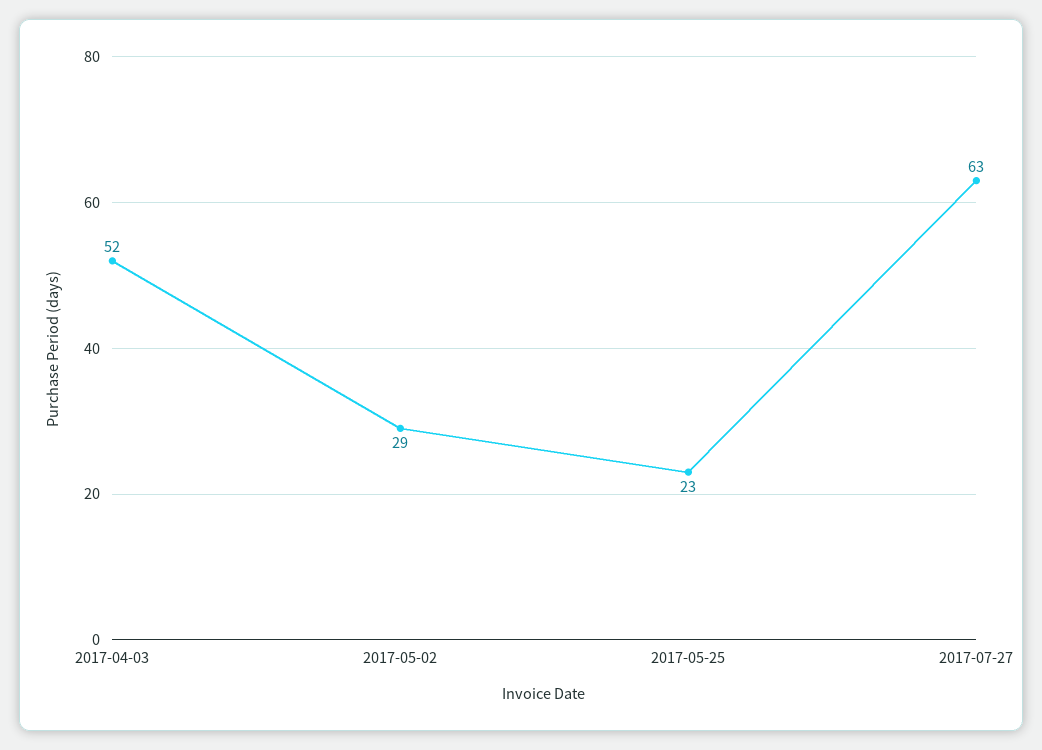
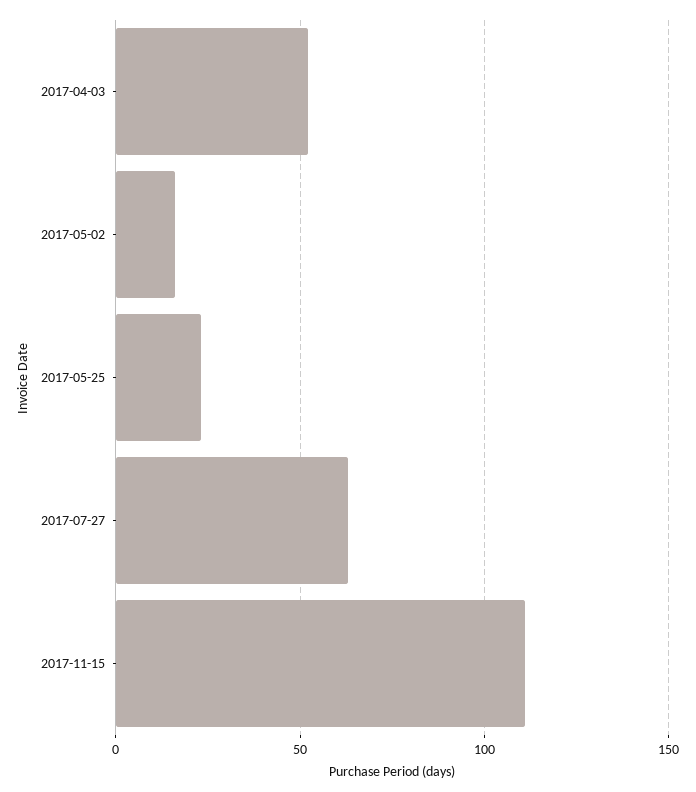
2017-05-02: 29 -> 15
2017-11-15: none -> 110

